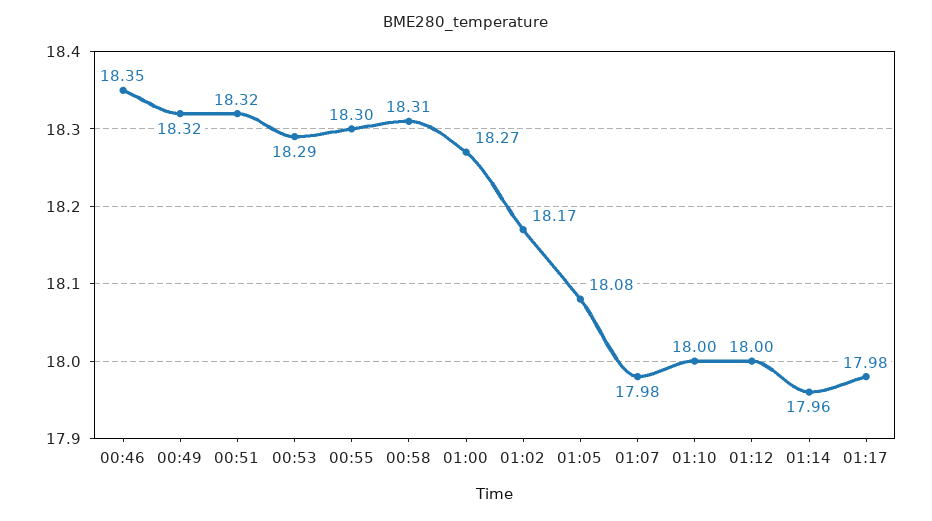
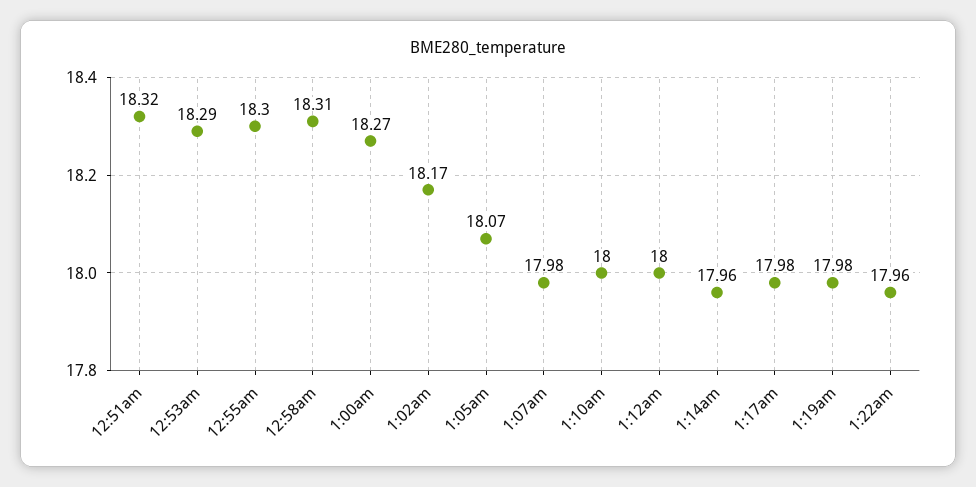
00:46: 18.35 -> none
00:49: 18.32 -> none
01:05: 18.08 -> 18.07
1:19am: none -> 17.98
1:22am: none -> 17.96

